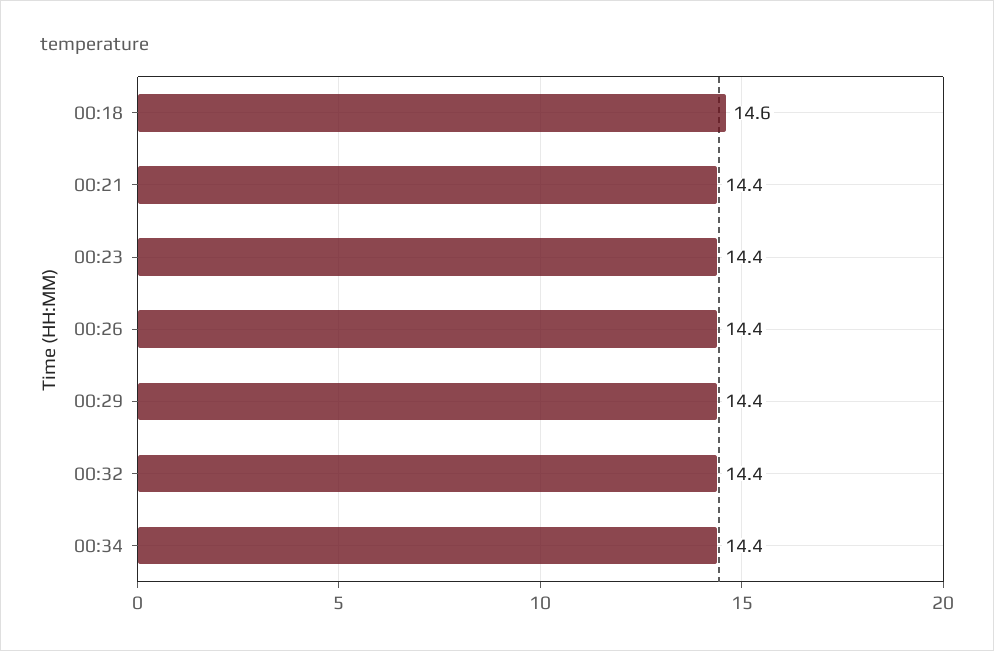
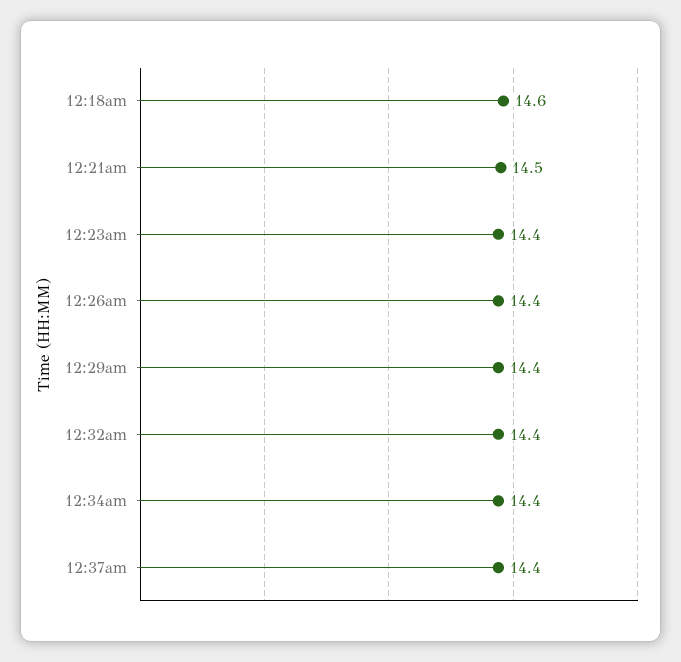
00:21: 14.4 -> 14.5
12:37am: none -> 14.4

